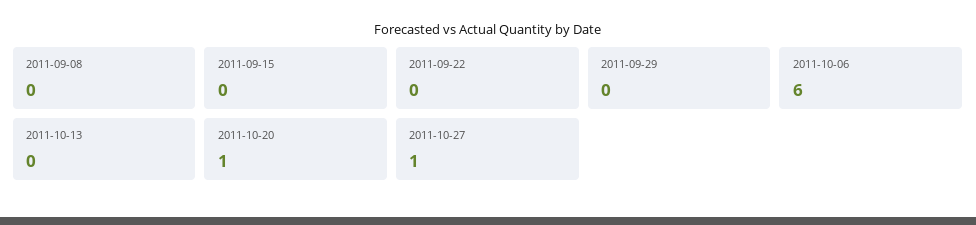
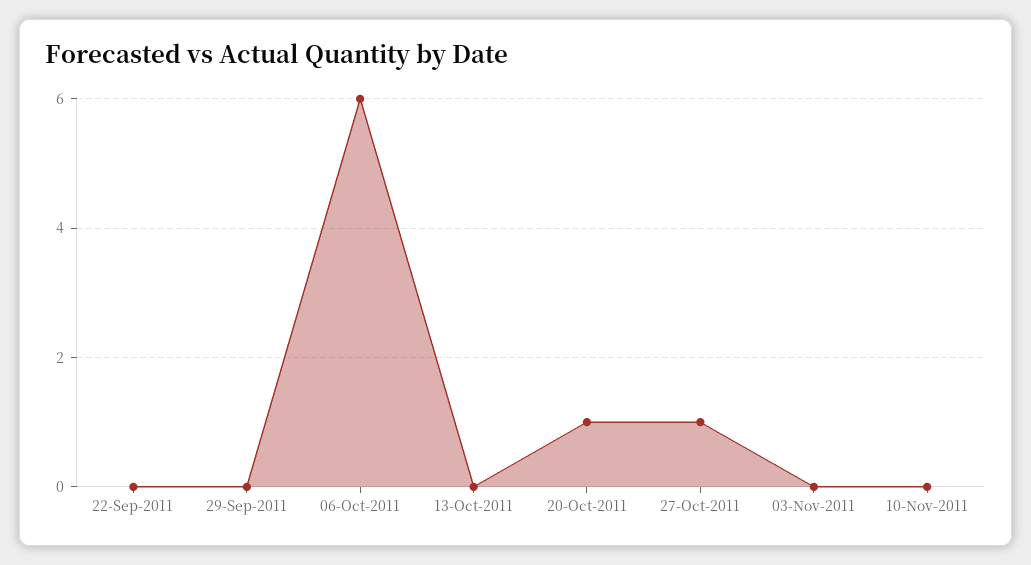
2011-09-08: 0 -> none
2011-09-15: 0 -> none
03-Nov-2011: none -> 0
10-Nov-2011: none -> 0

